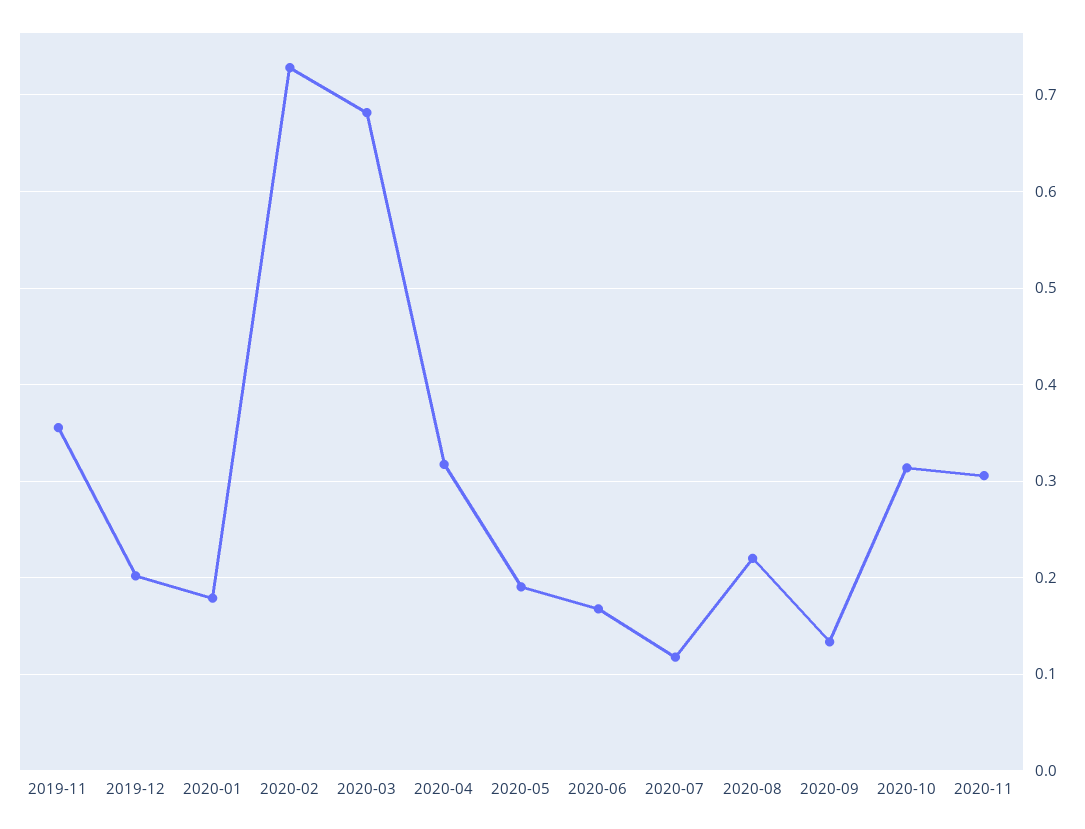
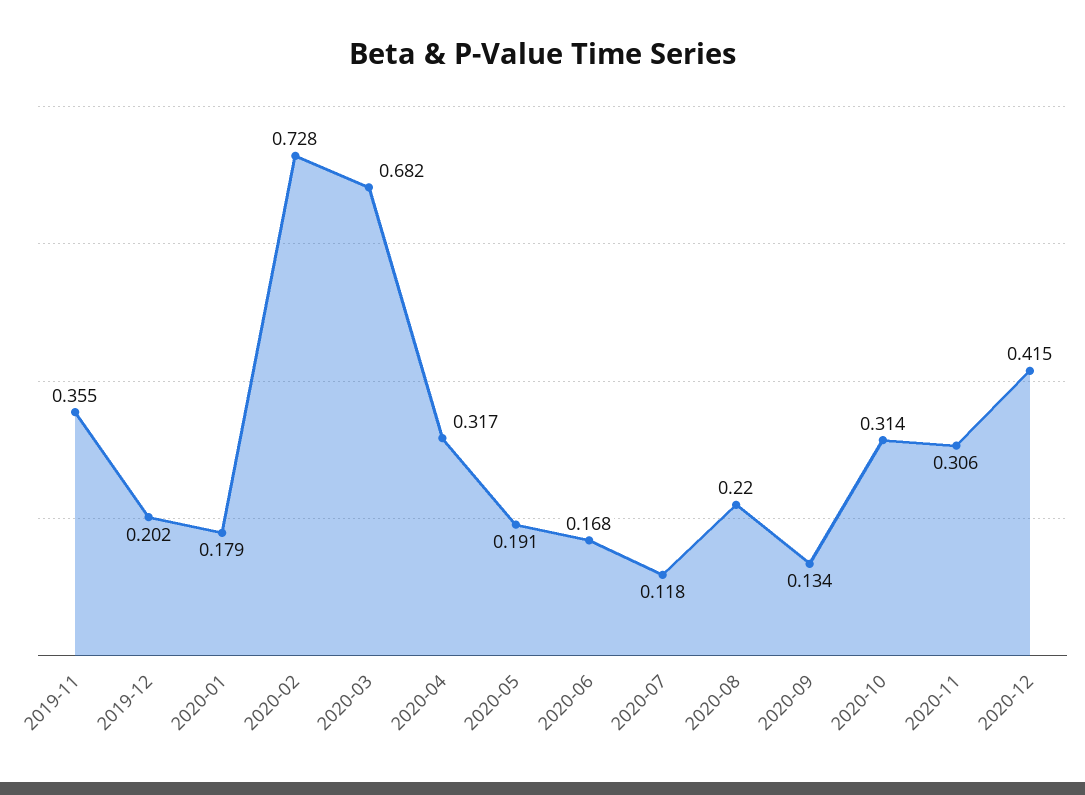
2020-12: none -> 0.415

